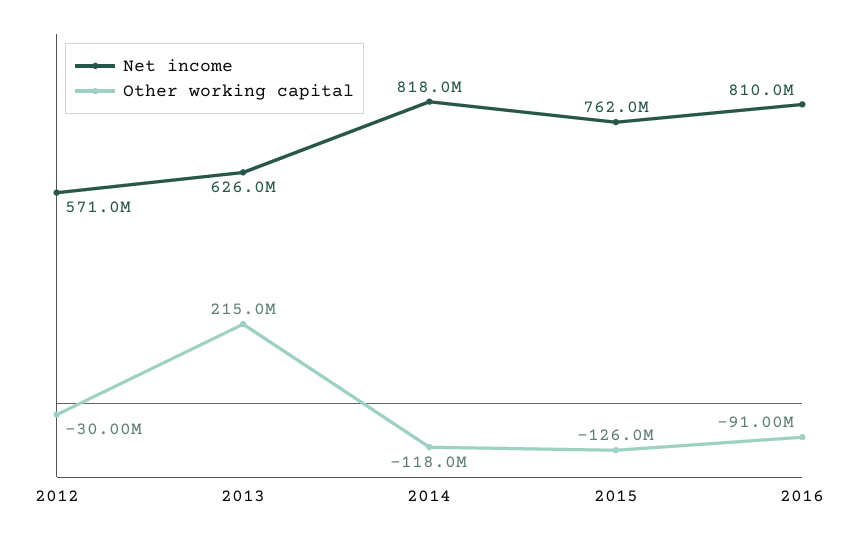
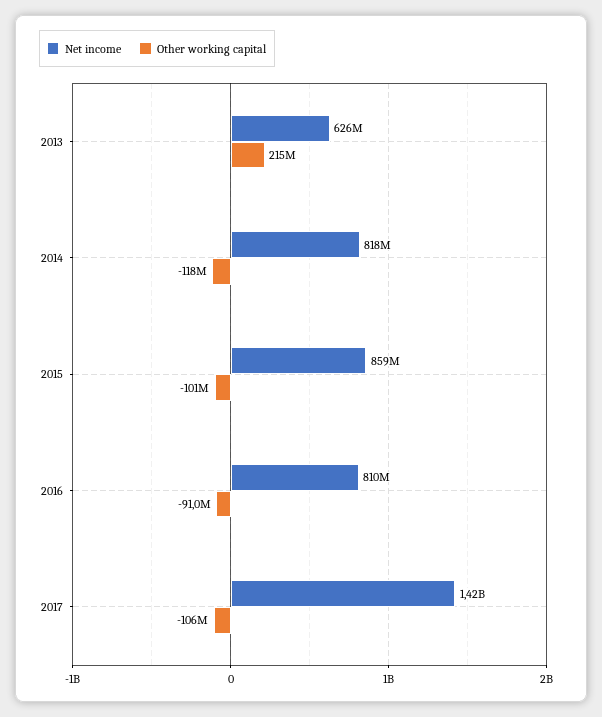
Net income, 2012: 571000000 -> none
Other working capital, 2012: -30000000 -> none
Net income, 2015: 762000000 -> 859000000
Other working capital, 2015: -126000000 -> -101000000
Net income, 2017: none -> 1420000000
Other working capital, 2017: none -> -106000000

